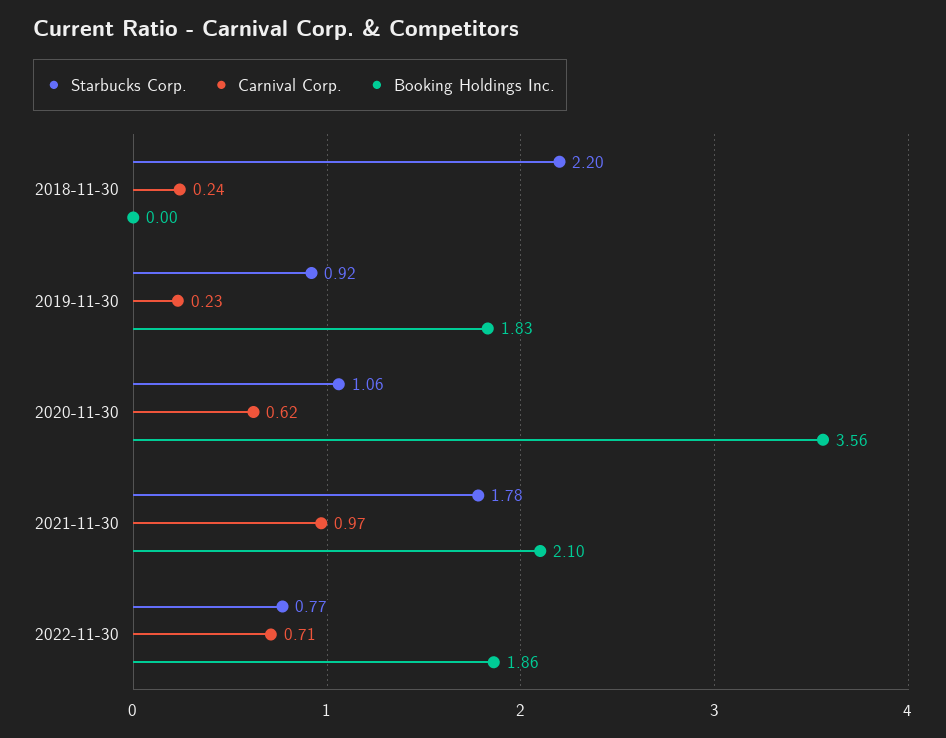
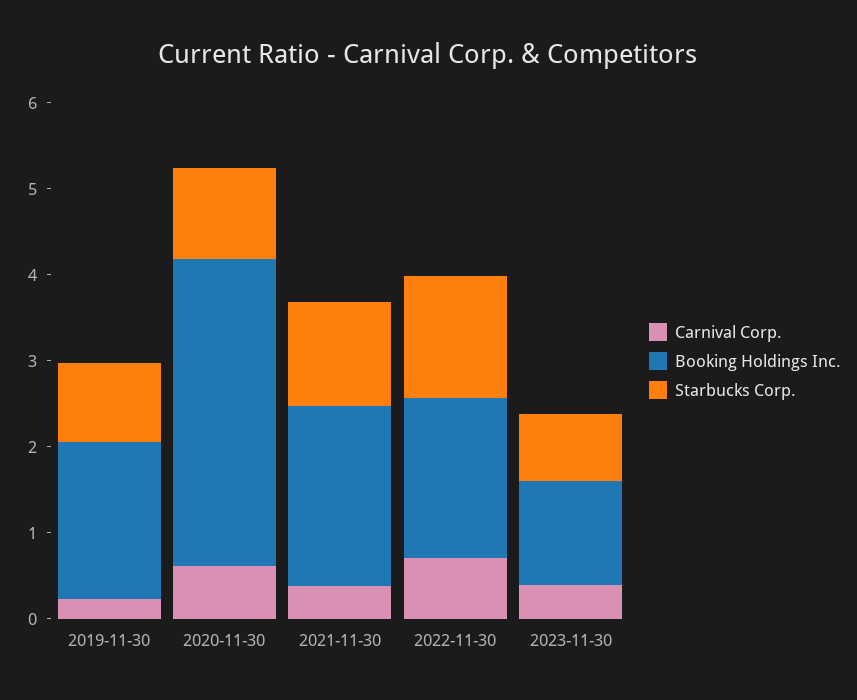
Starbucks Corp., 2018-11-30: 2.2 -> none
Carnival Corp., 2018-11-30: 0.24 -> none
Booking Holdings Inc., 2018-11-30: 0 -> none
Starbucks Corp., 2021-11-30: 1.78 -> 1.2
Carnival Corp., 2021-11-30: 0.97 -> 0.4
Starbucks Corp., 2022-11-30: 0.77 -> 1.4
Carnival Corp., 2023-11-30: none -> 0.4
Booking Holdings Inc., 2023-11-30: none -> 1.2
Starbucks Corp., 2023-11-30: none -> 0.8

